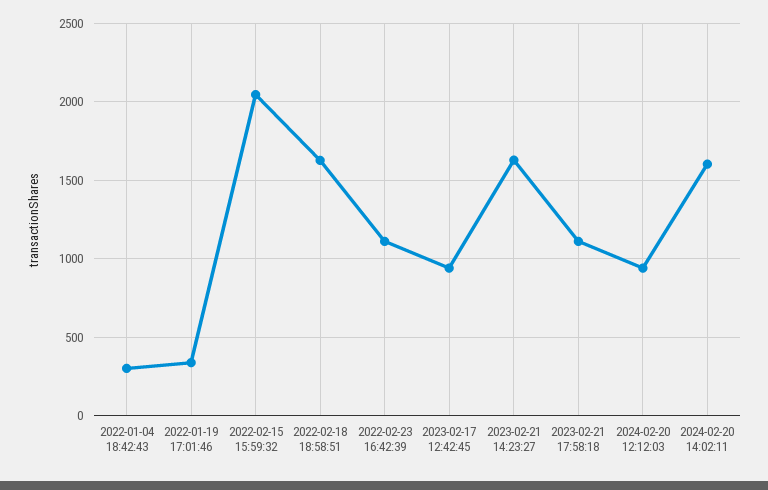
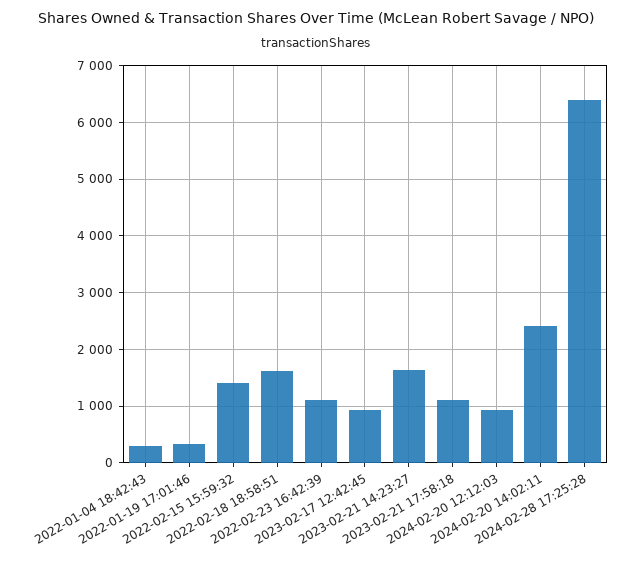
2022-02-15 15:59:32: 2050 -> 1400
2024-02-20 14:02:11: 1600 -> 2400
2024-02-28 17:25:28: none -> 6400

